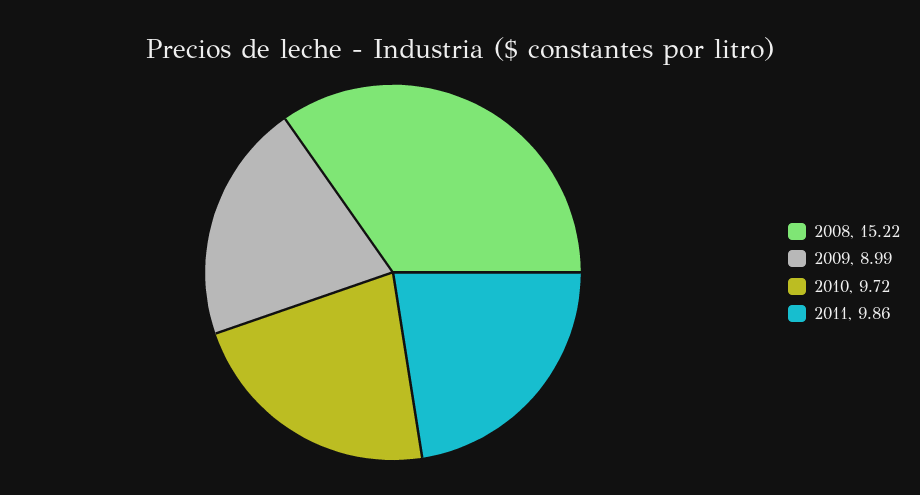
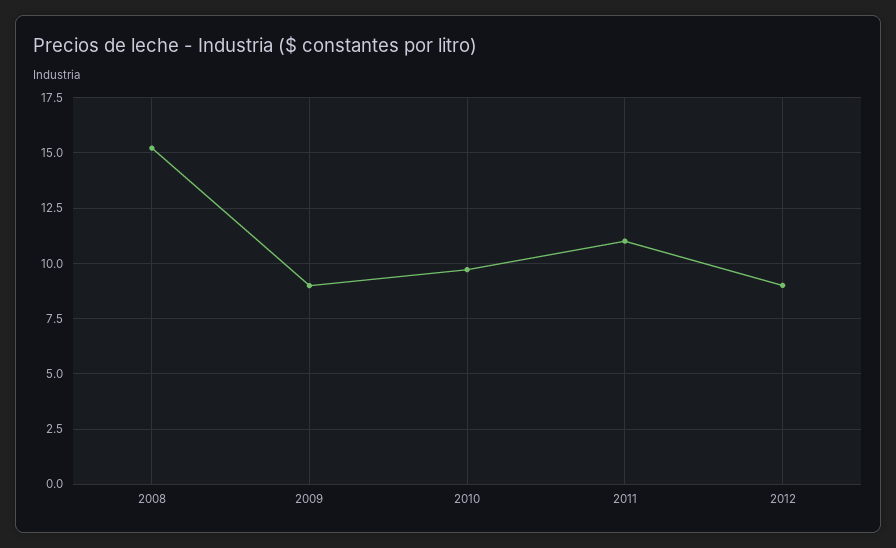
2011: 9.86 -> 11
2012: none -> 9

